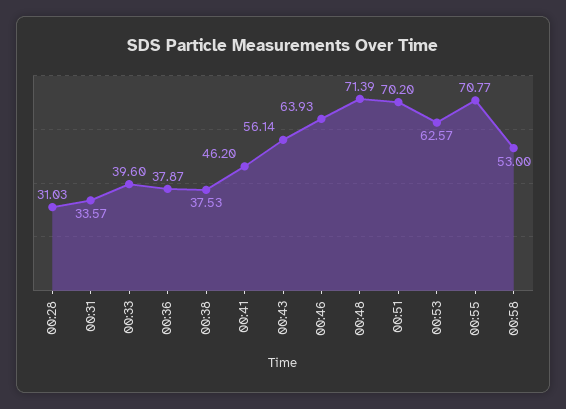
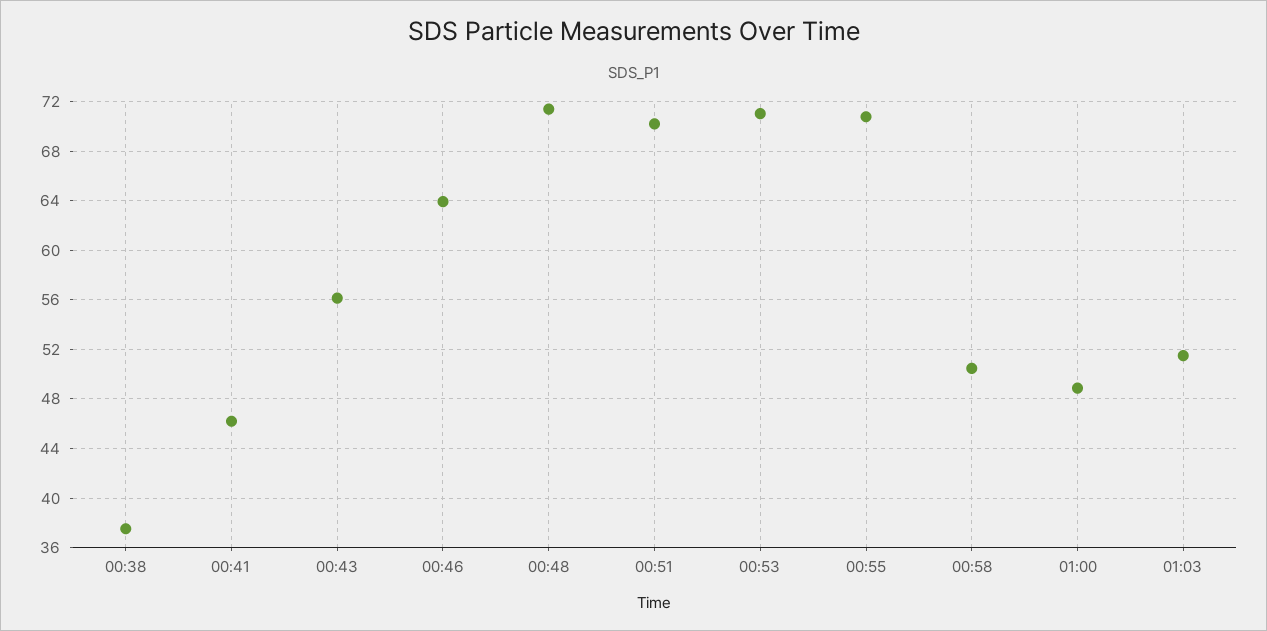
00:28: 31.03 -> none
00:31: 33.57 -> none
00:33: 39.6 -> none
00:36: 37.87 -> none
00:53: 62.57 -> 71
00:58: 53 -> 50.5
01:00: none -> 49
01:03: none -> 51.5

